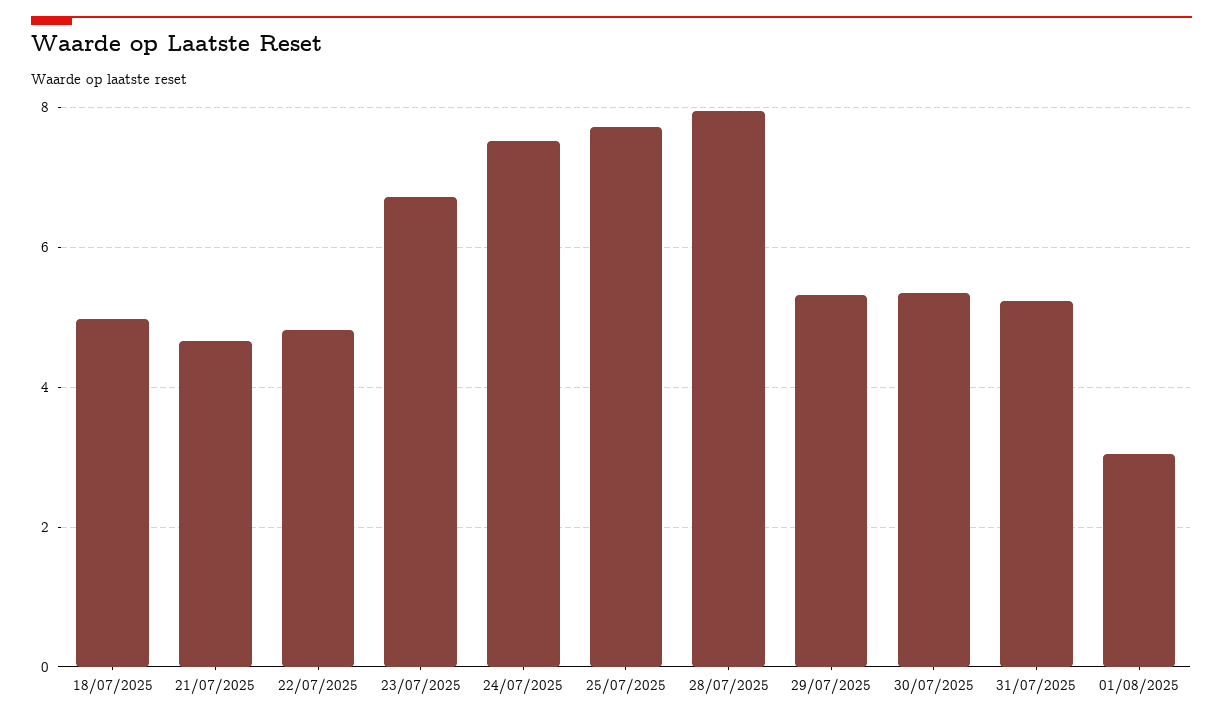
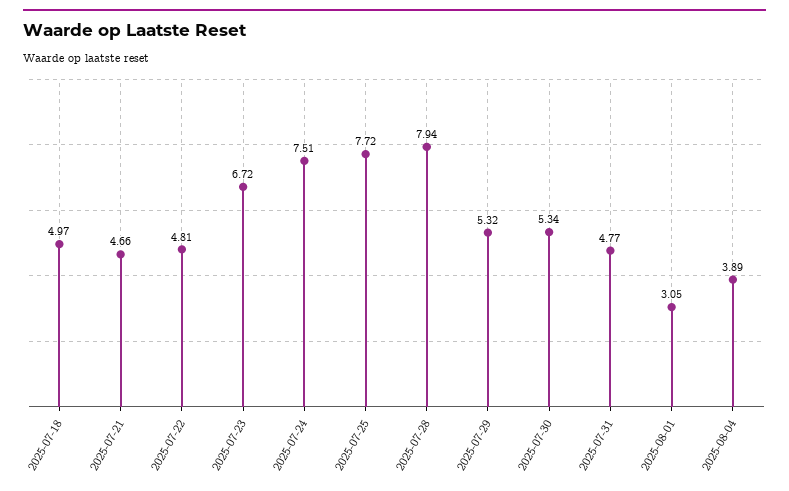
31/07/2025: 5.2 -> 4.77
2025-08-04: none -> 3.89

